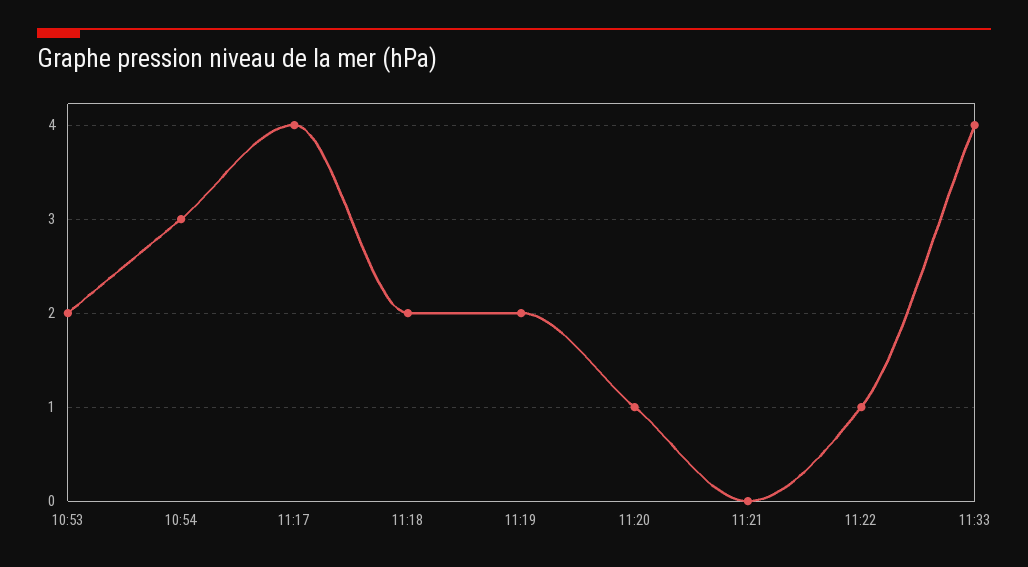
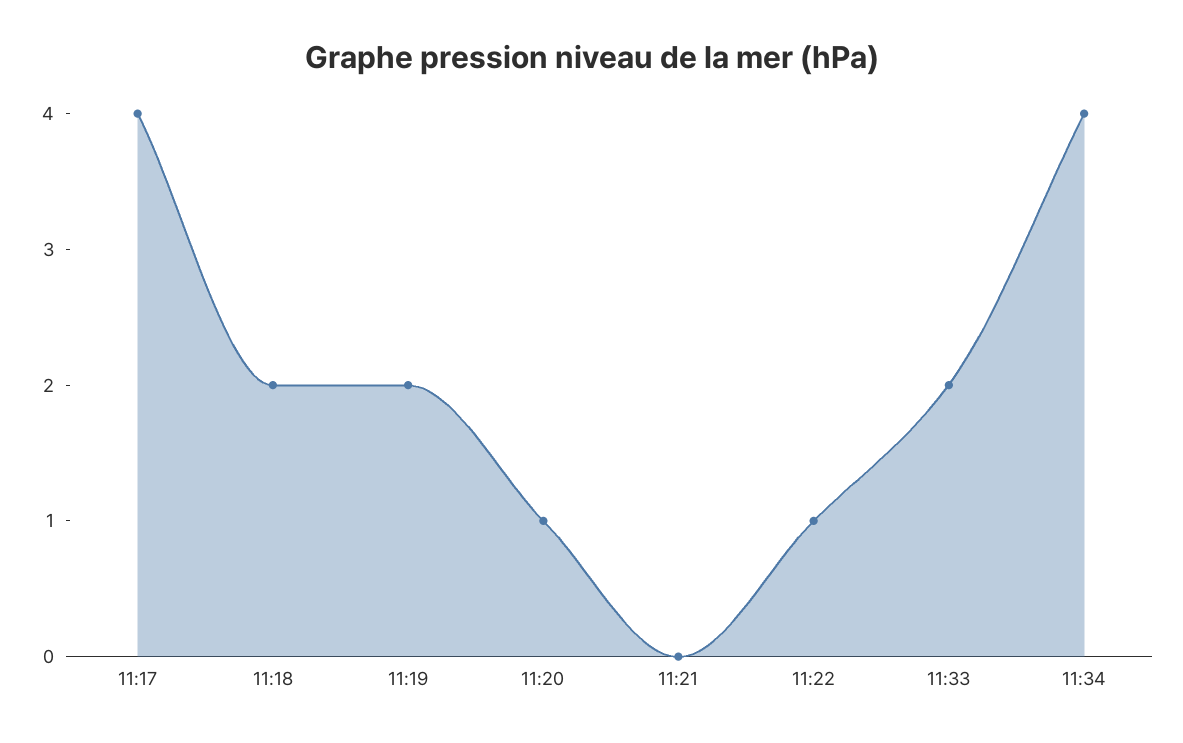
10:53: 2 -> none
10:54: 3 -> none
11:33: 4 -> 2
11:34: none -> 4

